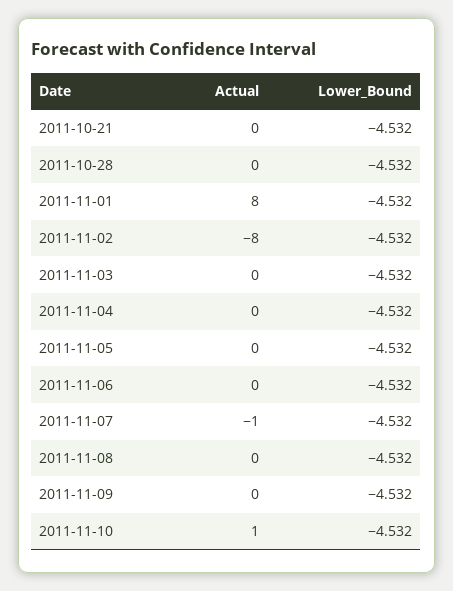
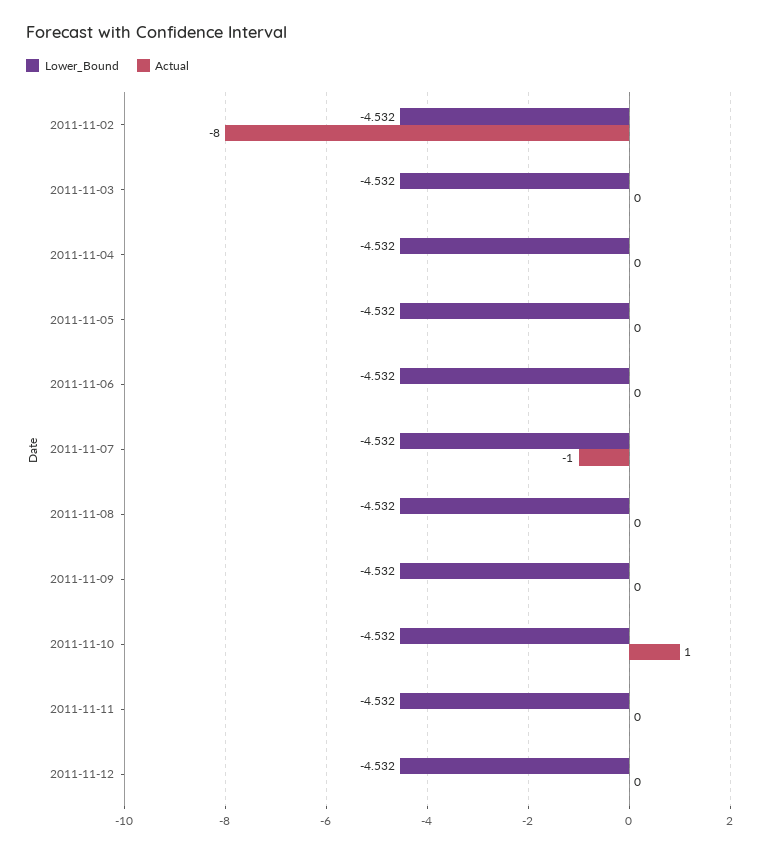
Actual, 2011-10-21: 0 -> none
Lower_Bound, 2011-10-21: -4.532 -> none
Actual, 2011-10-28: 0 -> none
Lower_Bound, 2011-10-28: -4.532 -> none
Actual, 2011-11-01: 8 -> none
Lower_Bound, 2011-11-01: -4.532 -> none
Lower_Bound, 2011-11-11: none -> -4.532
Actual, 2011-11-11: none -> 0
Lower_Bound, 2011-11-12: none -> -4.532
Actual, 2011-11-12: none -> 0

